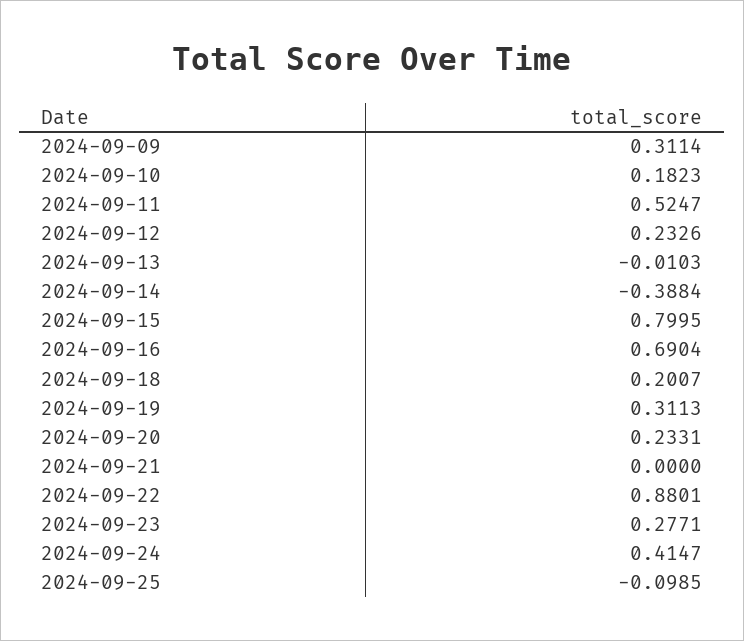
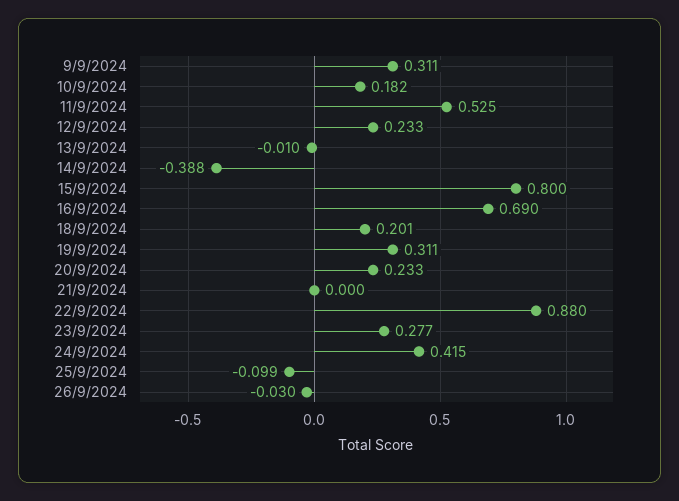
26/9/2024: none -> -0.03

